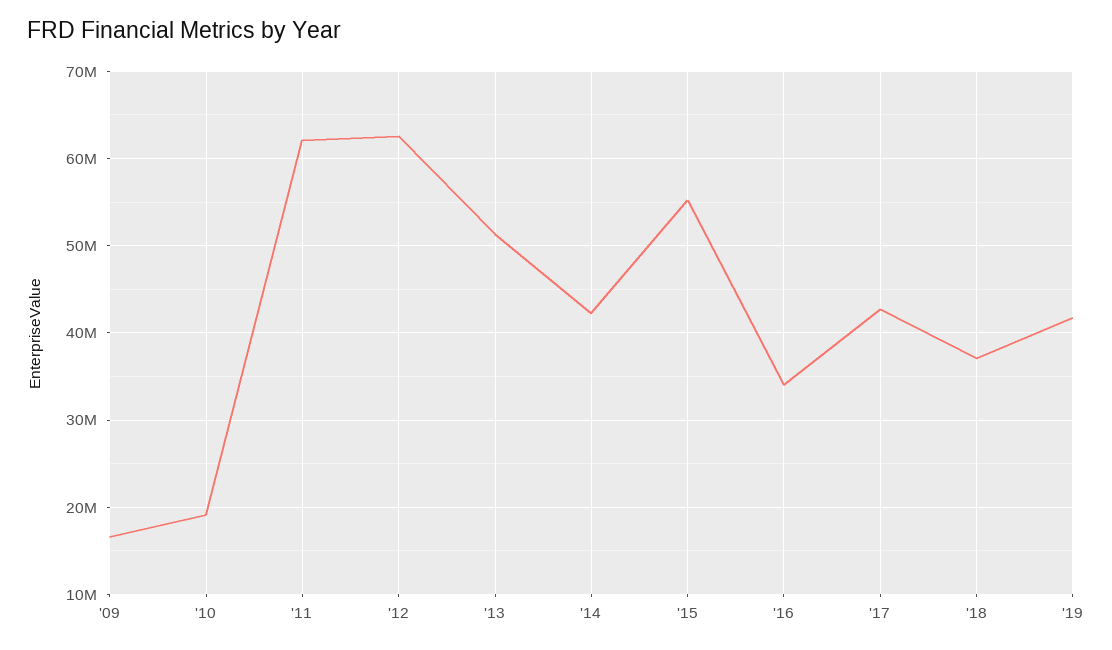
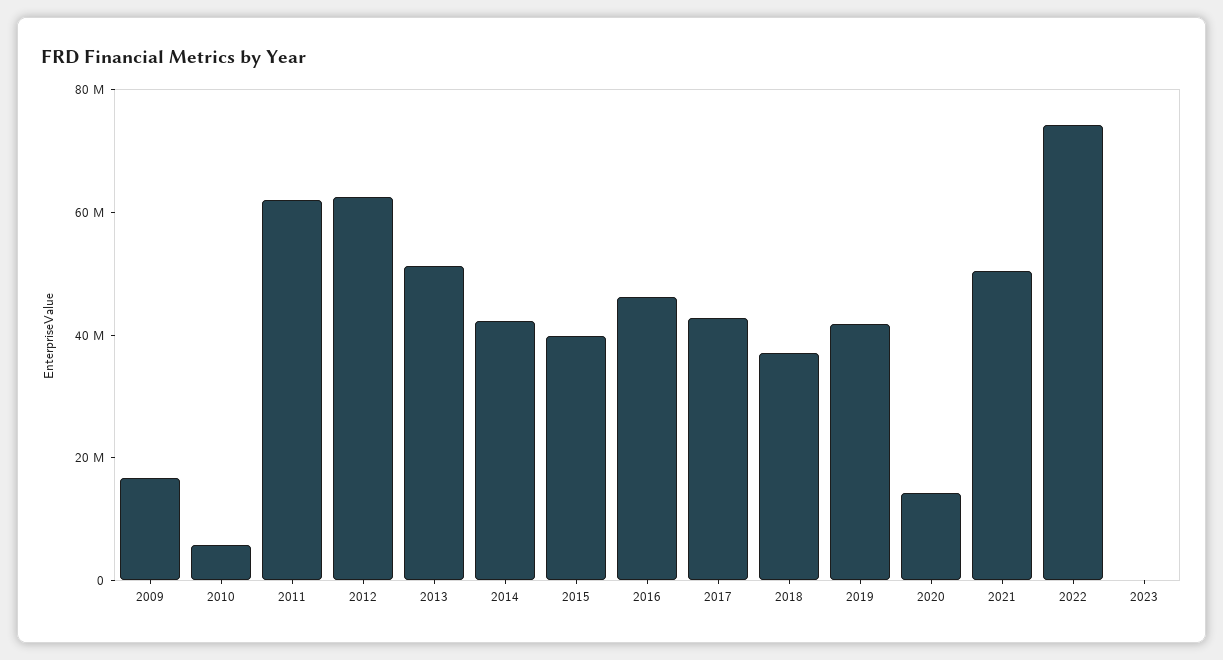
'10: 19000000 -> 5000000
'15: 55000000 -> 40000000
'16: 34000000 -> 45000000
2020: none -> 15000000
2021: none -> 50000000
2022: none -> 75000000
2023: none -> 0

